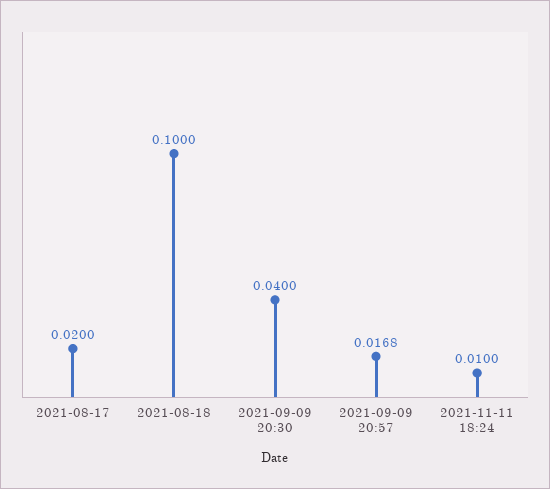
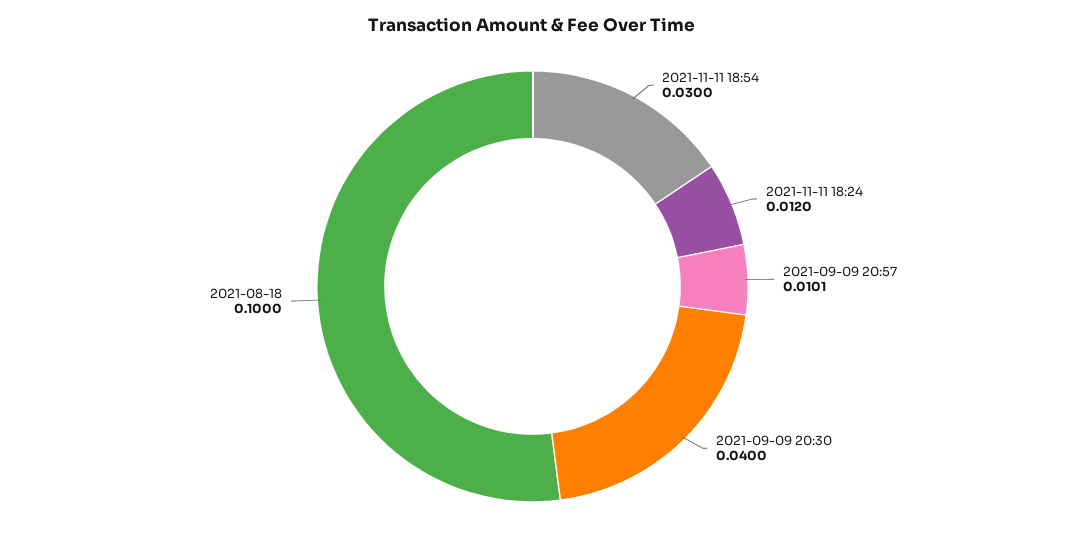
2021-08-17: 0.02 -> none
2021-09-09 20:57: 0.0168 -> 0.0101
2021-11-11 18:24: 0.01 -> 0.012
2021-11-11 18:54: none -> 0.03

